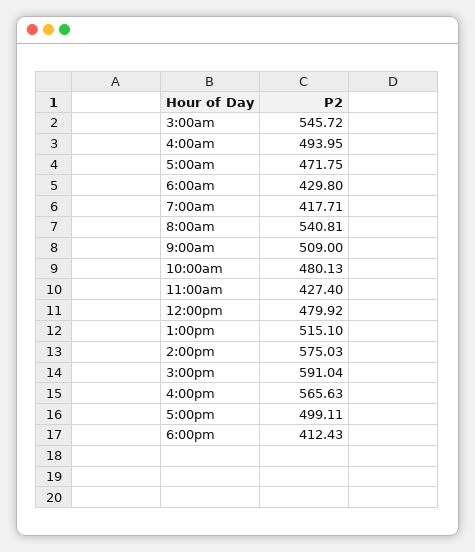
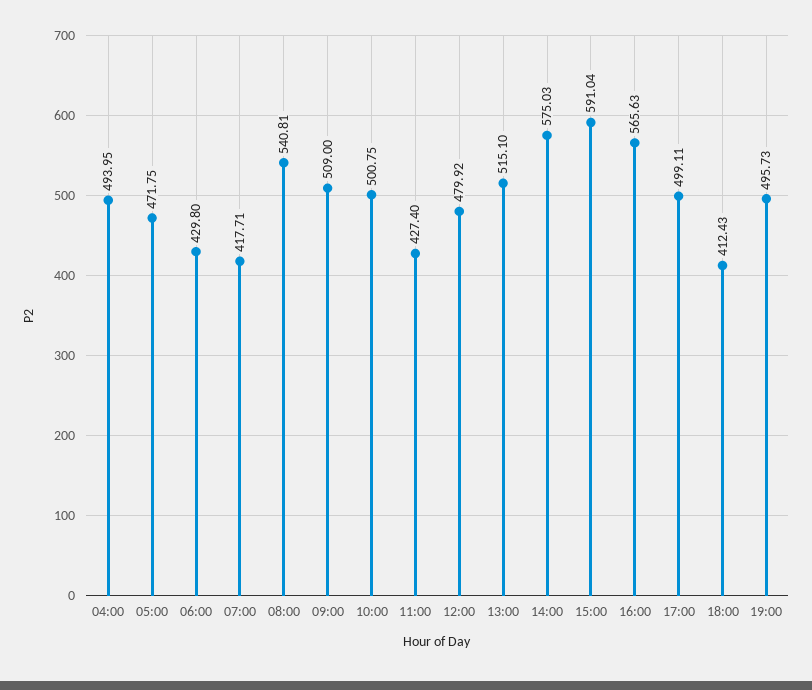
3:00am: 545.72 -> none
10:00am: 480.13 -> 500.75
19:00: none -> 495.73

